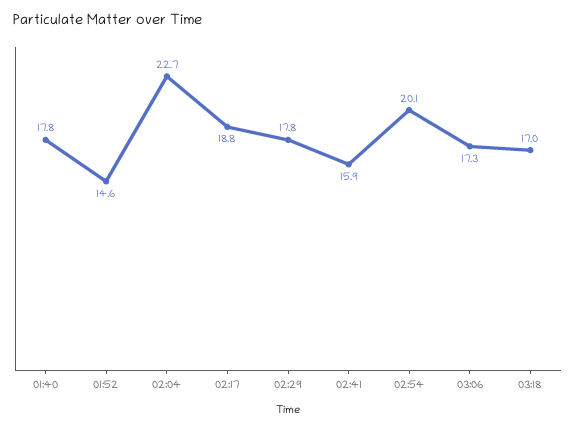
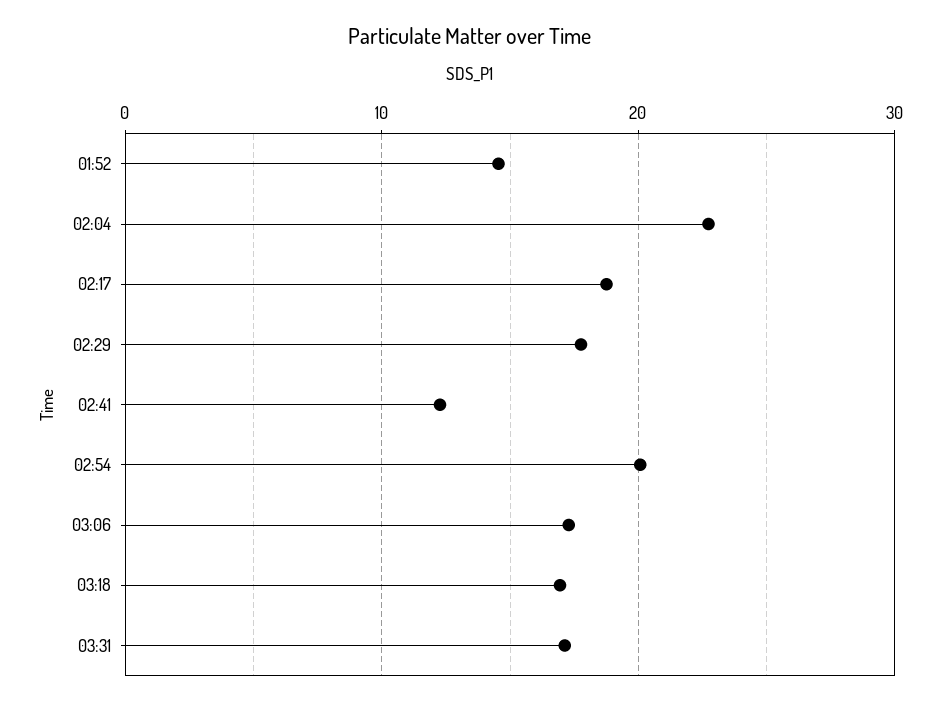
01:40: 17.8 -> none
02:41: 15.9 -> 12
03:31: none -> 17

